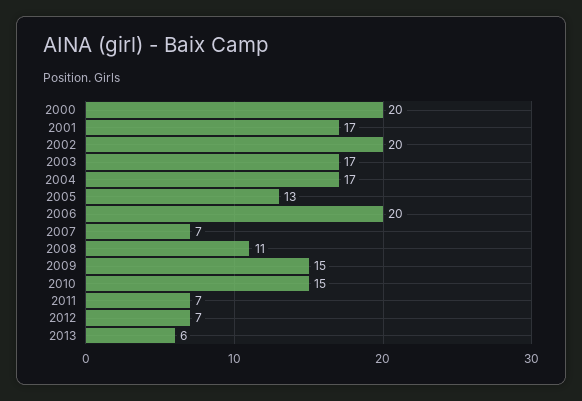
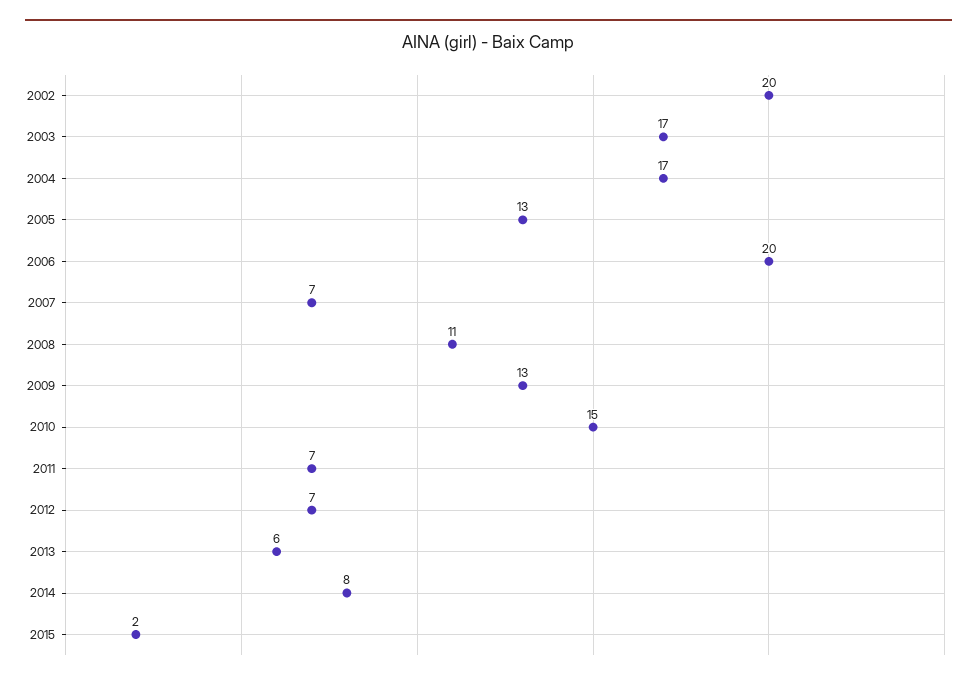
2000: 20 -> none
2001: 17 -> none
2009: 15 -> 13
2014: none -> 8
2015: none -> 2

